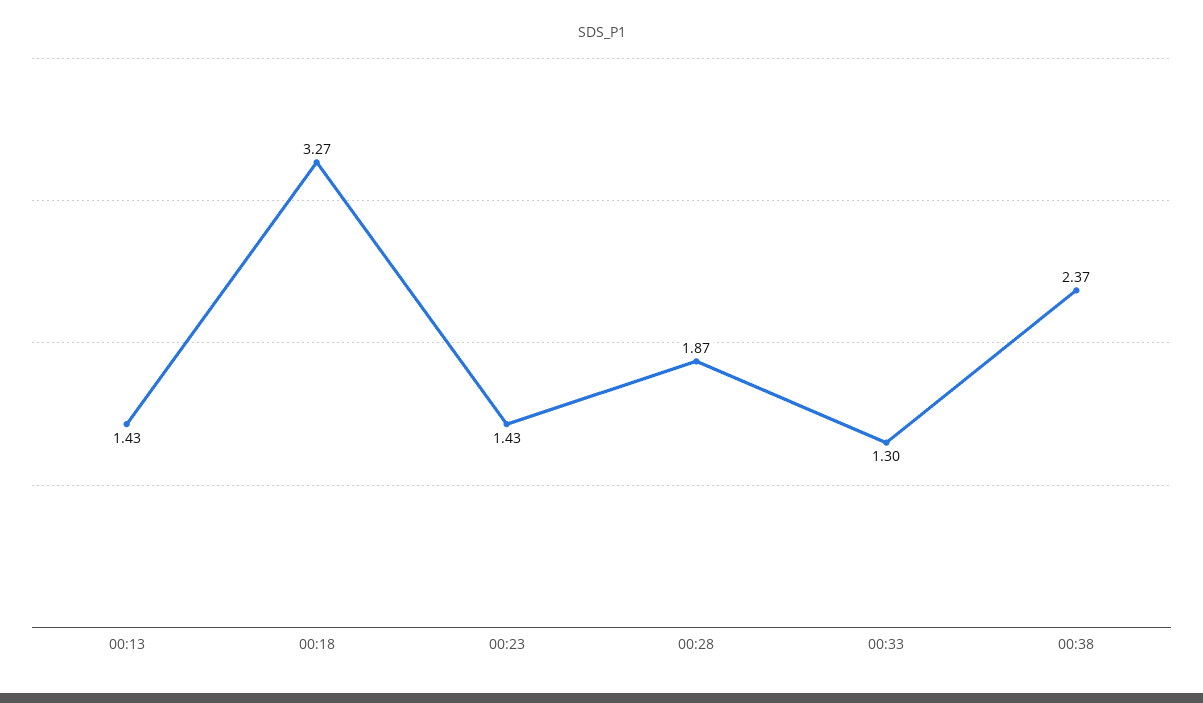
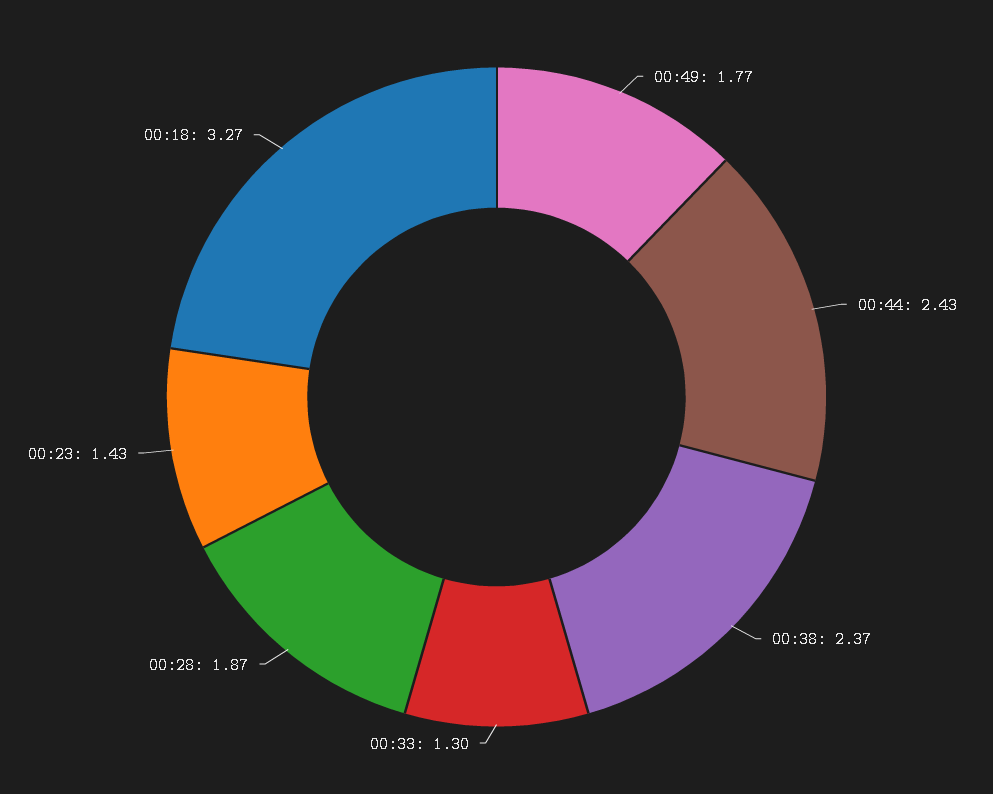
00:13: 1.43 -> none
00:49: none -> 1.77
00:44: none -> 2.43

